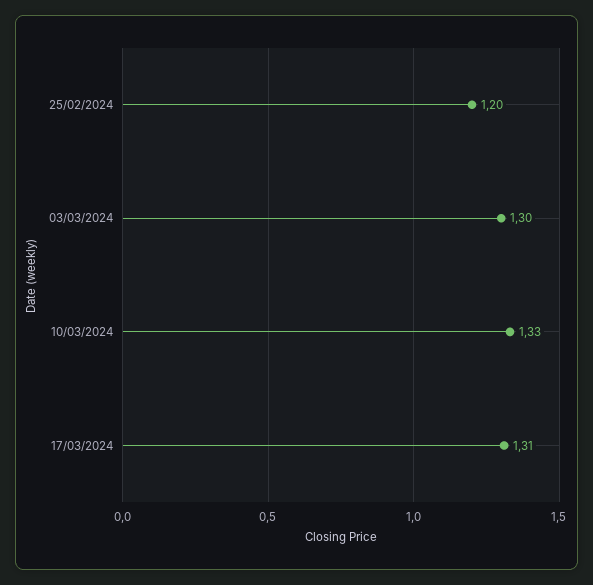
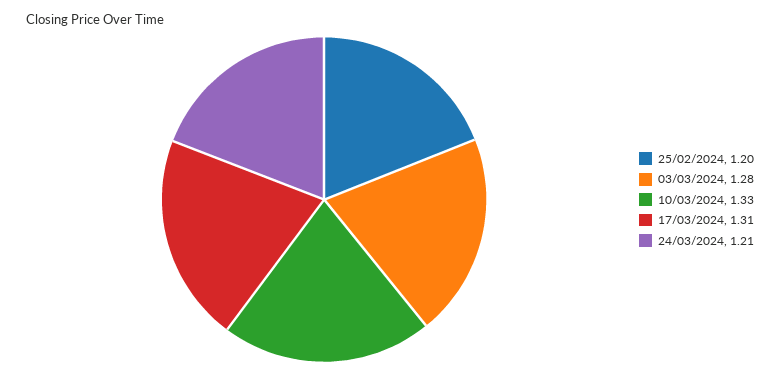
03/03/2024: 1.3 -> 1.28
24/03/2024: none -> 1.21

